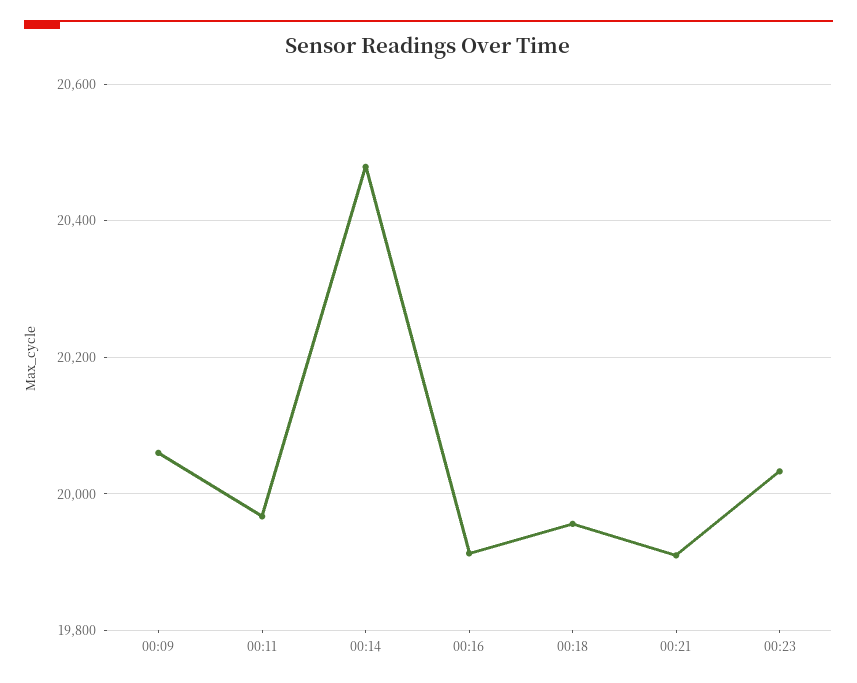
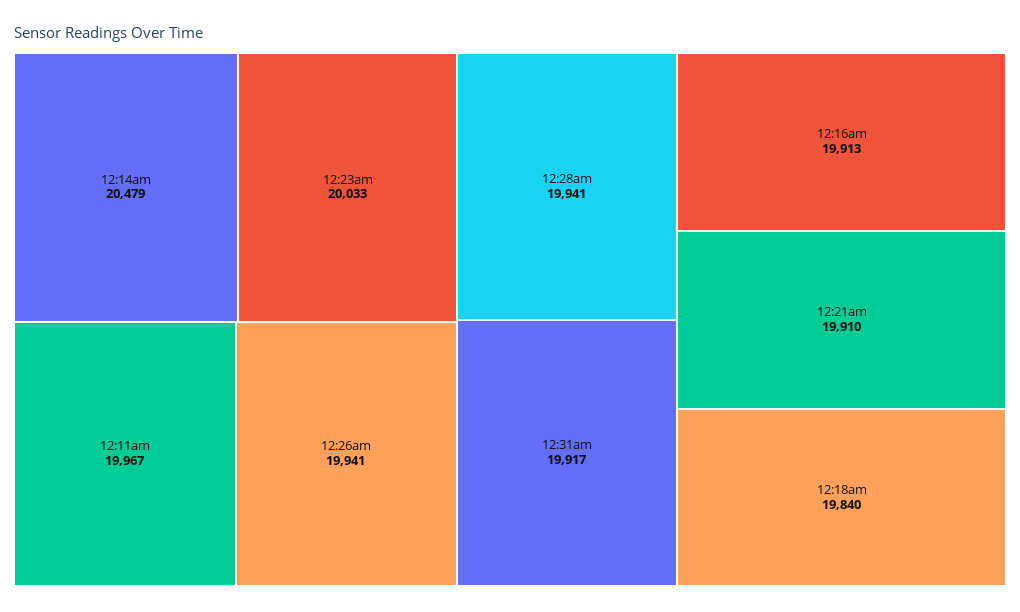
00:09: 20060 -> none
00:18: 19960 -> 19840
12:26am: none -> 19941
12:28am: none -> 19941
12:31am: none -> 19917

